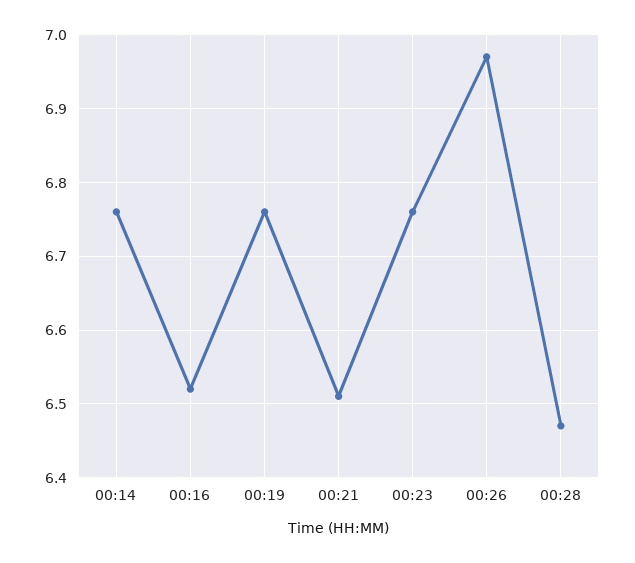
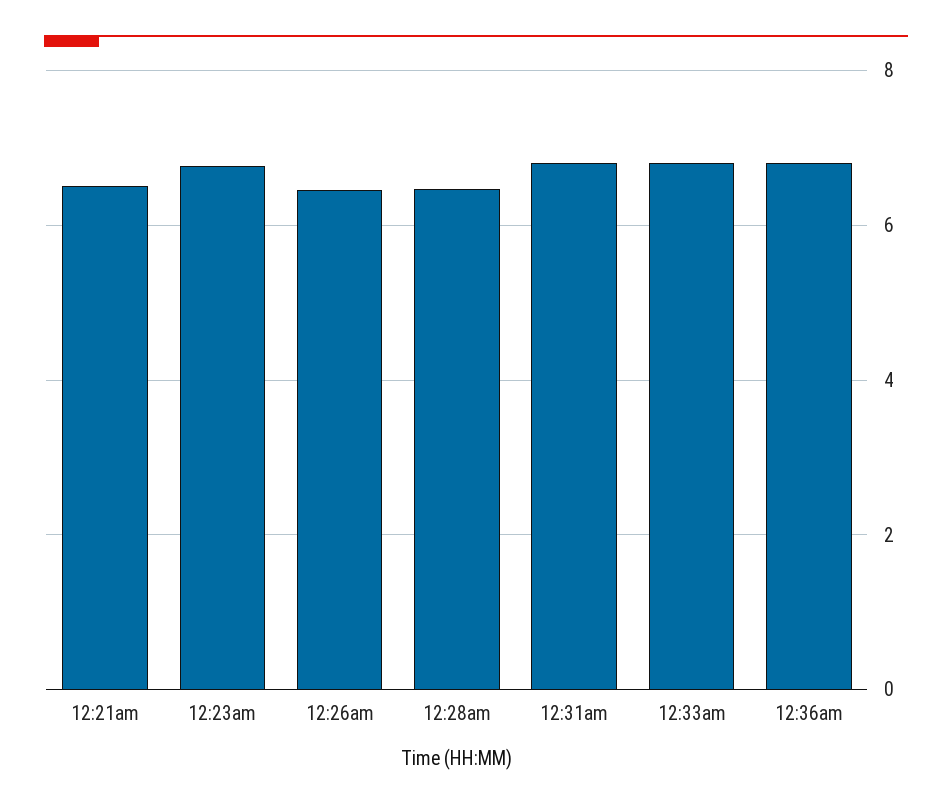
00:14: 6.76 -> none
00:16: 6.52 -> none
00:19: 6.76 -> none
00:26: 6.97 -> 6.4
12:31am: none -> 6.8
12:33am: none -> 6.8
12:36am: none -> 6.8

